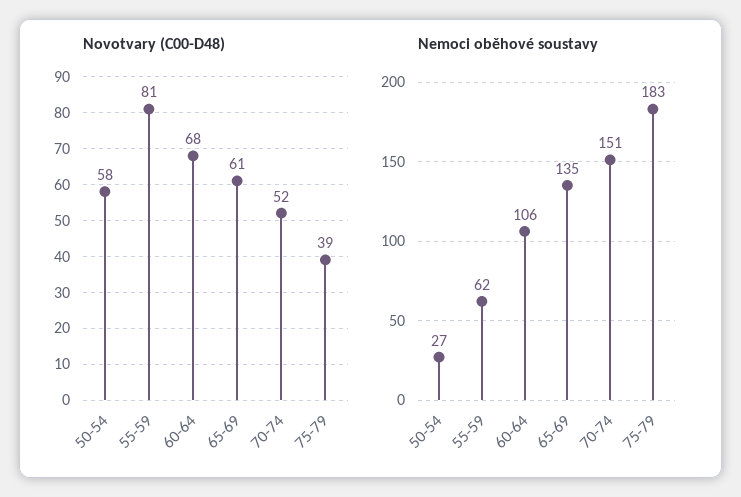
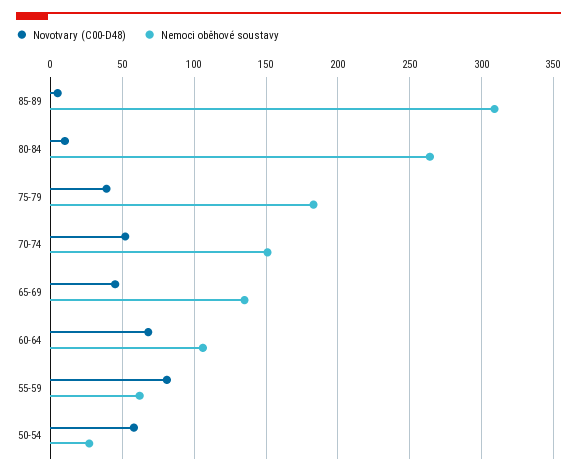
Novotvary (C00-D48), 65-69: 61 -> 45
Novotvary (C00-D48), 85-89: none -> 5
Nemoci oběhové soustavy, 85-89: none -> 310
Novotvary (C00-D48), 80-84: none -> 10
Nemoci oběhové soustavy, 80-84: none -> 265

